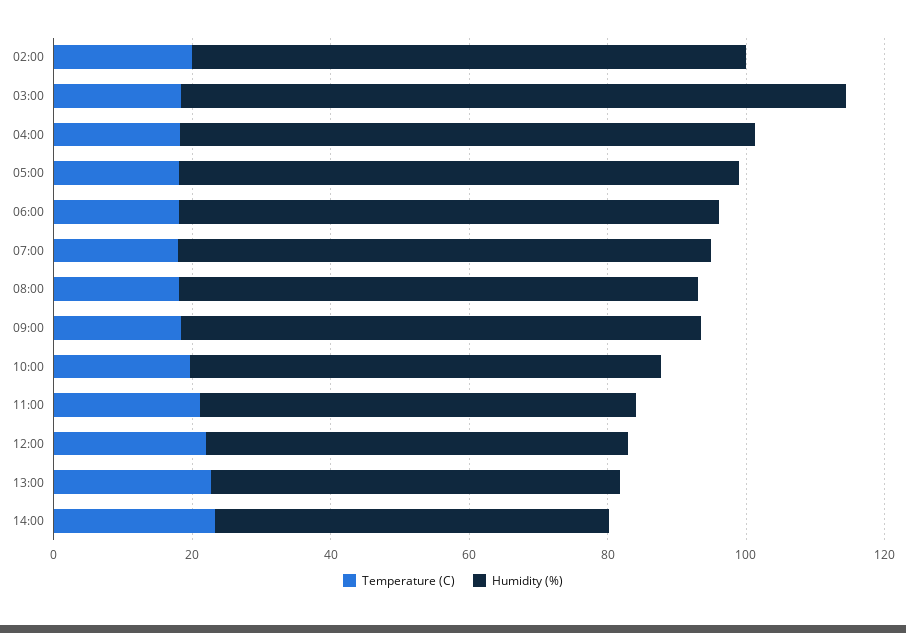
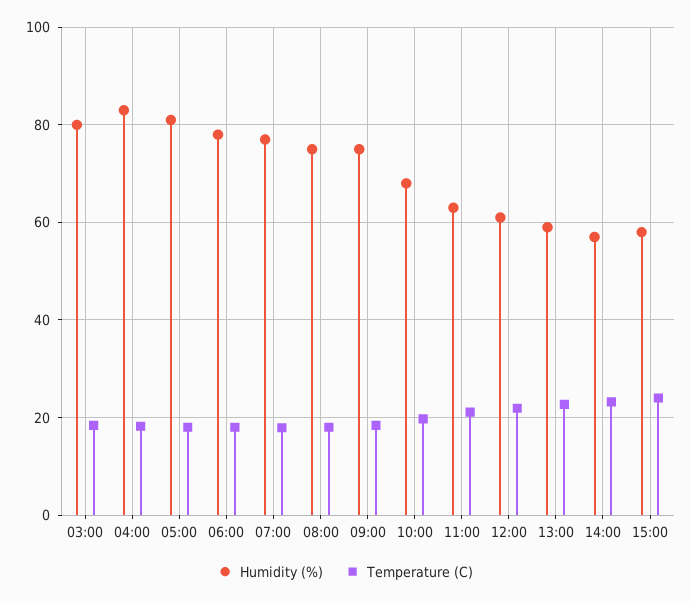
Temperature (C), 02:00: 20 -> none
Humidity (%), 02:00: 80 -> none
Humidity (%), 03:00: 95 -> 80
Humidity (%), 15:00: none -> 58
Temperature (C), 15:00: none -> 24

